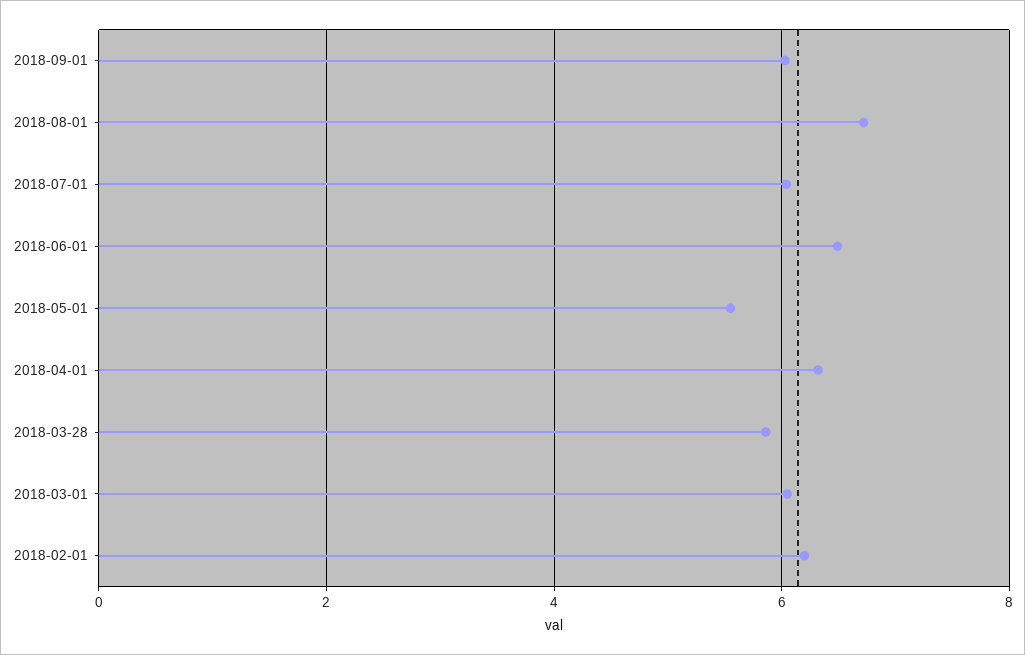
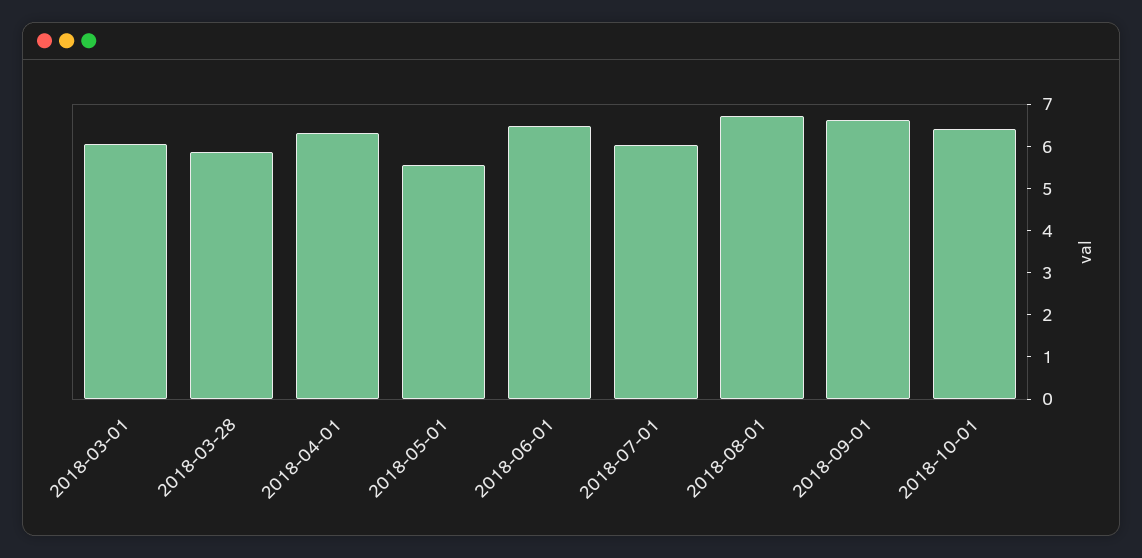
2018-09-01: 6 -> 6.6
2018-02-01: 6.2 -> none
2018-10-01: none -> 6.4

